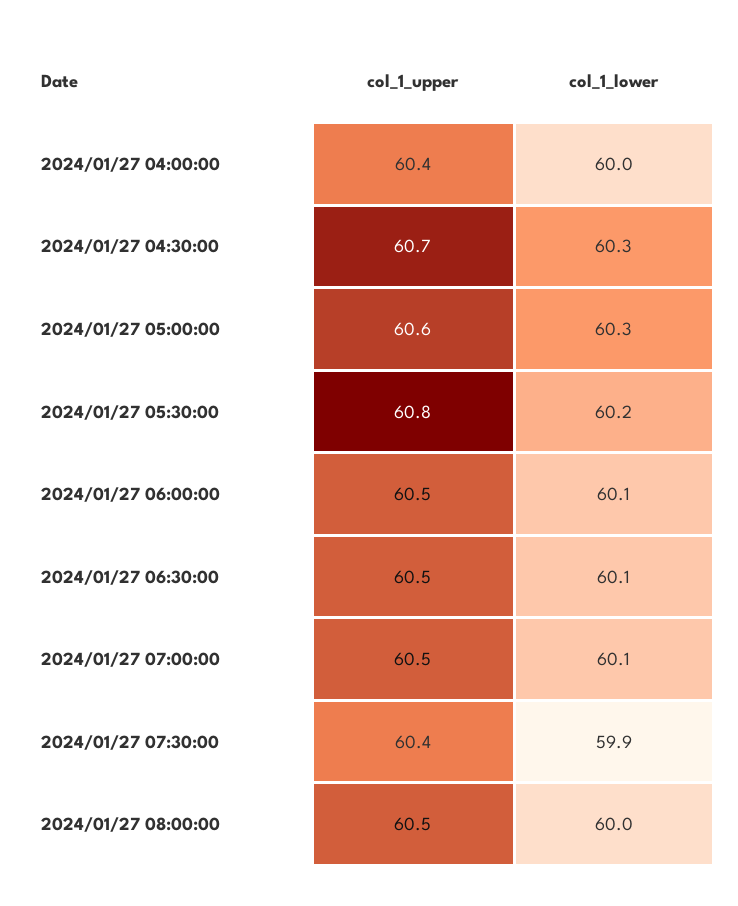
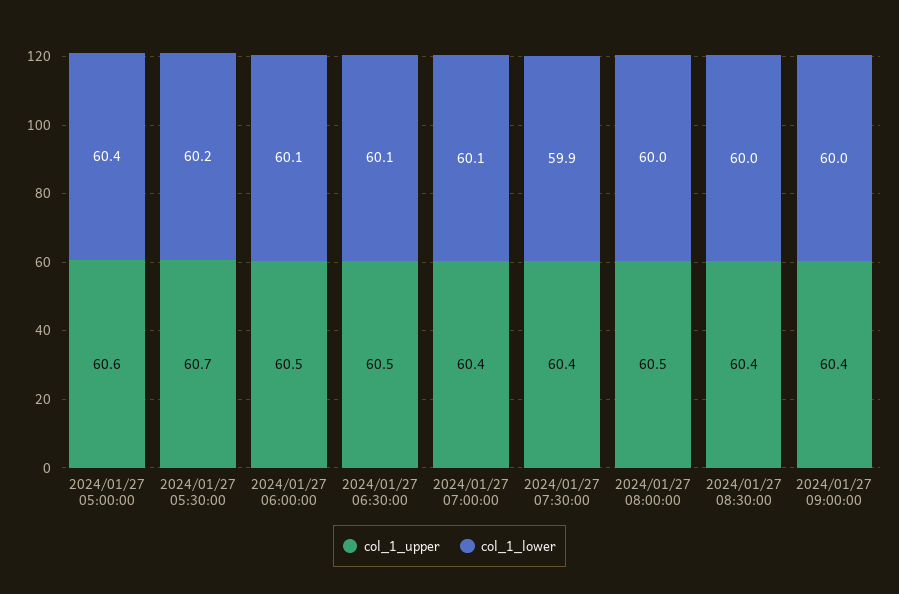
col_1_upper, 2024/01/27 04:00:00: 60.4 -> none
col_1_lower, 2024/01/27 04:00:00: 60 -> none
col_1_upper, 2024/01/27 04:30:00: 60.7 -> none
col_1_lower, 2024/01/27 04:30:00: 60.3 -> none
col_1_lower, 2024/01/27 05:00:00: 60.3 -> 60.4
col_1_upper, 2024/01/27 05:30:00: 60.8 -> 60.7
col_1_upper, 2024/01/27 07:00:00: 60.5 -> 60.4
col_1_upper, 2024/01/27 08:30:00: none -> 60.4
col_1_lower, 2024/01/27 08:30:00: none -> 60
col_1_upper, 2024/01/27 09:00:00: none -> 60.4
col_1_lower, 2024/01/27 09:00:00: none -> 60

